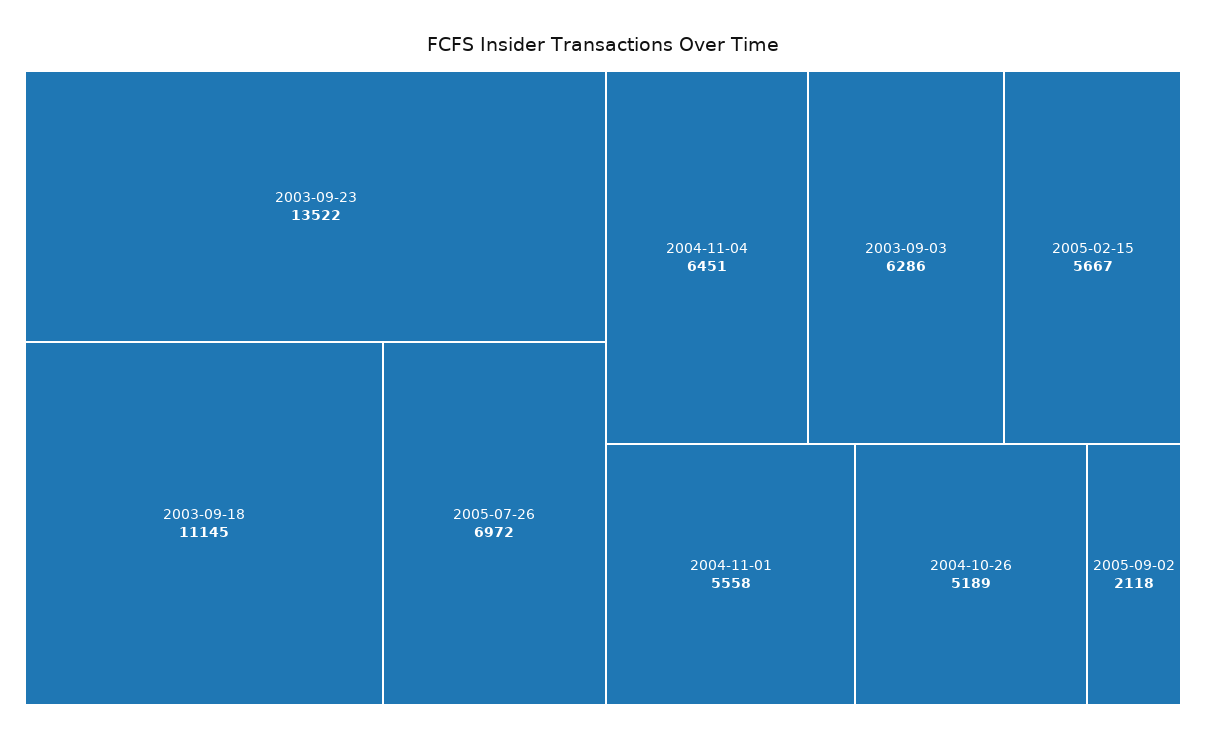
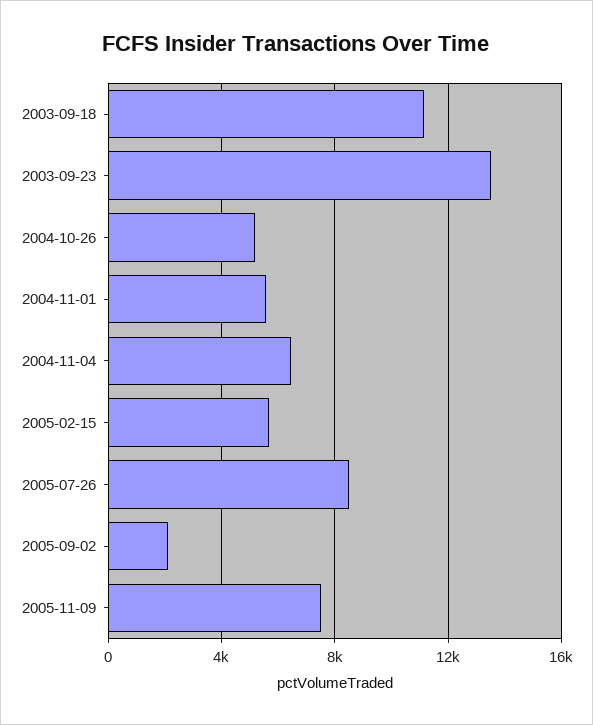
2005-07-26: 6972 -> 8500
2003-09-03: 6286 -> none
2005-11-09: none -> 7500

